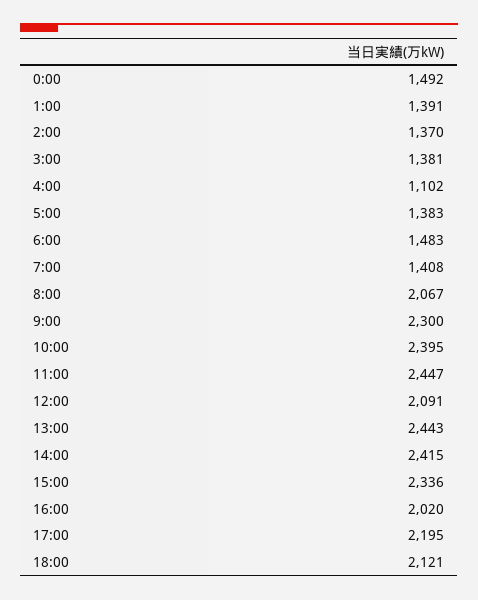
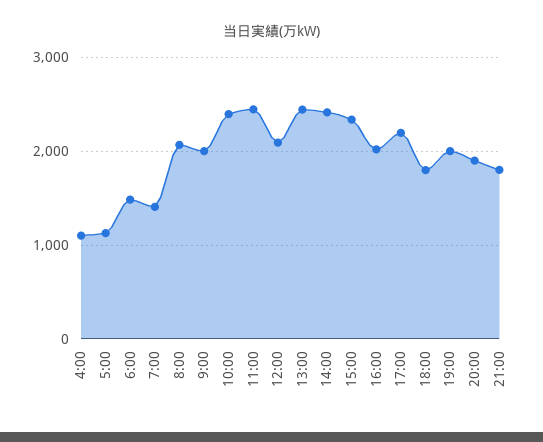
0:00: 1492 -> none
1:00: 1391 -> none
2:00: 1370 -> none
3:00: 1381 -> none
5:00: 1383 -> 1100
9:00: 2300 -> 2000
18:00: 2121 -> 1800
19:00: none -> 2000
20:00: none -> 1900
21:00: none -> 1800

